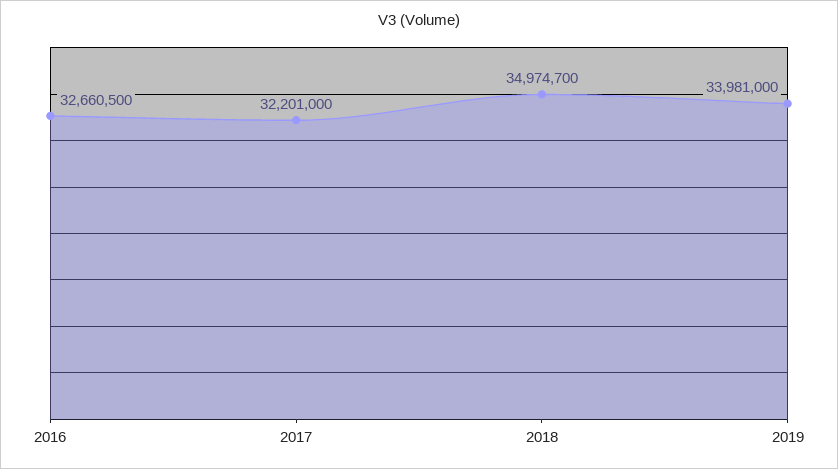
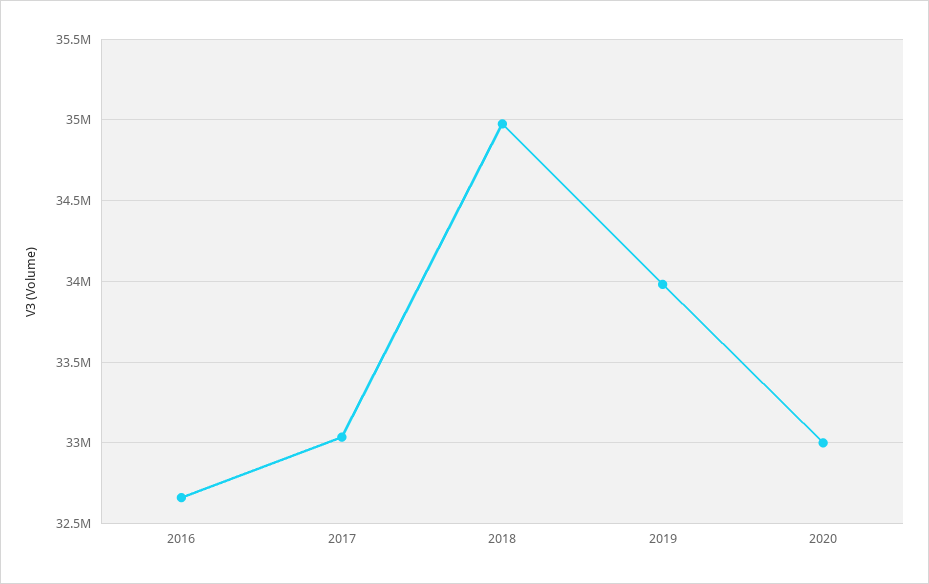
2017: 32201000 -> 33050000
2020: none -> 33000000

